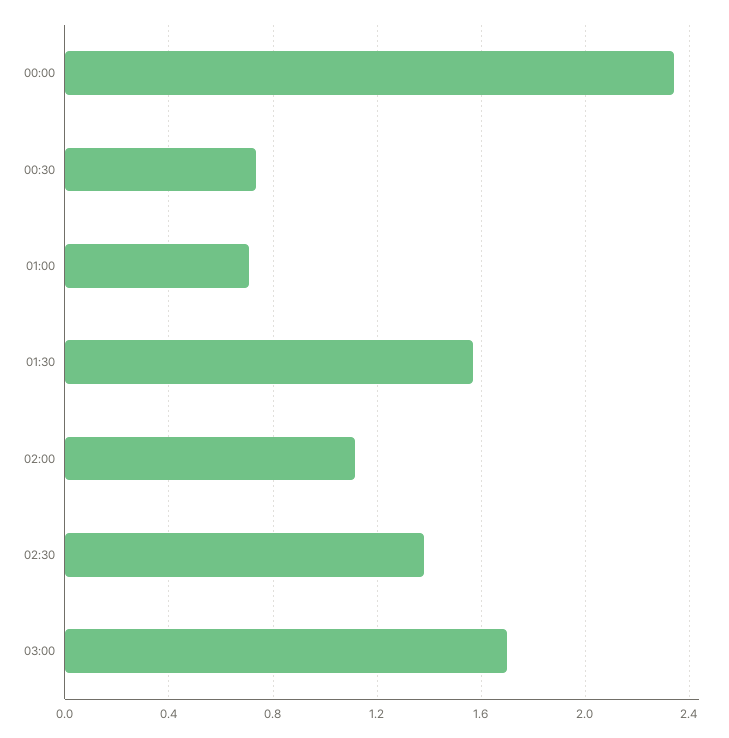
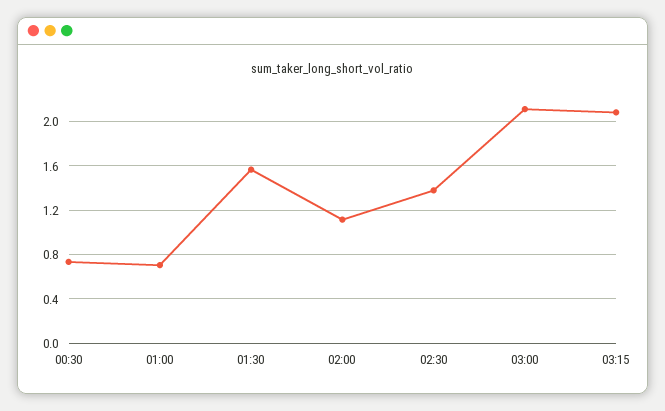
00:00: 2.35 -> none
03:00: 1.7 -> 2.1
03:15: none -> 2.1

